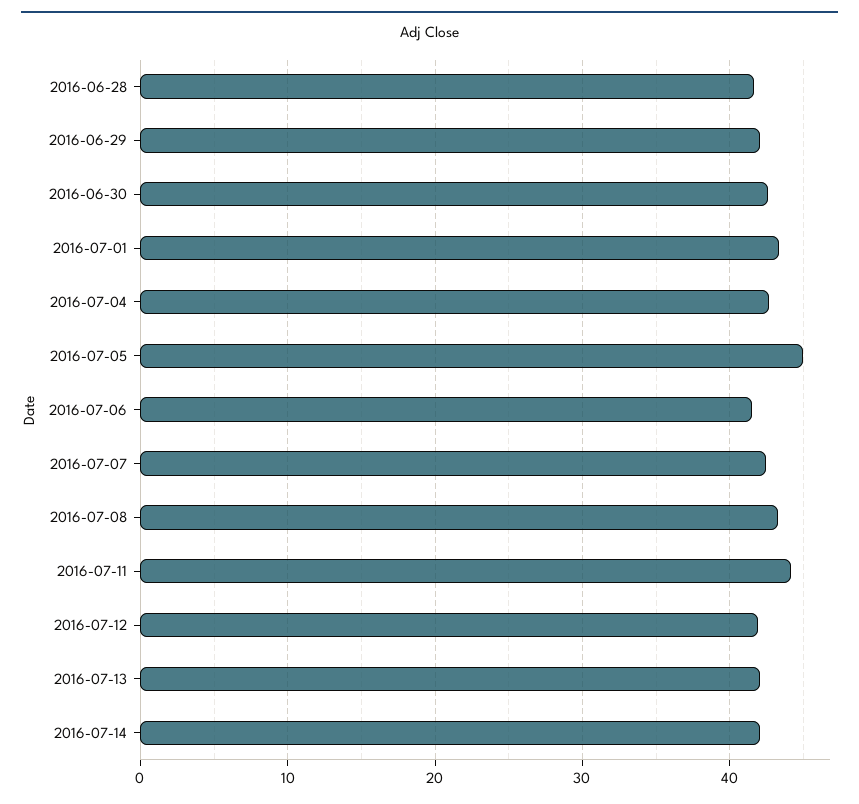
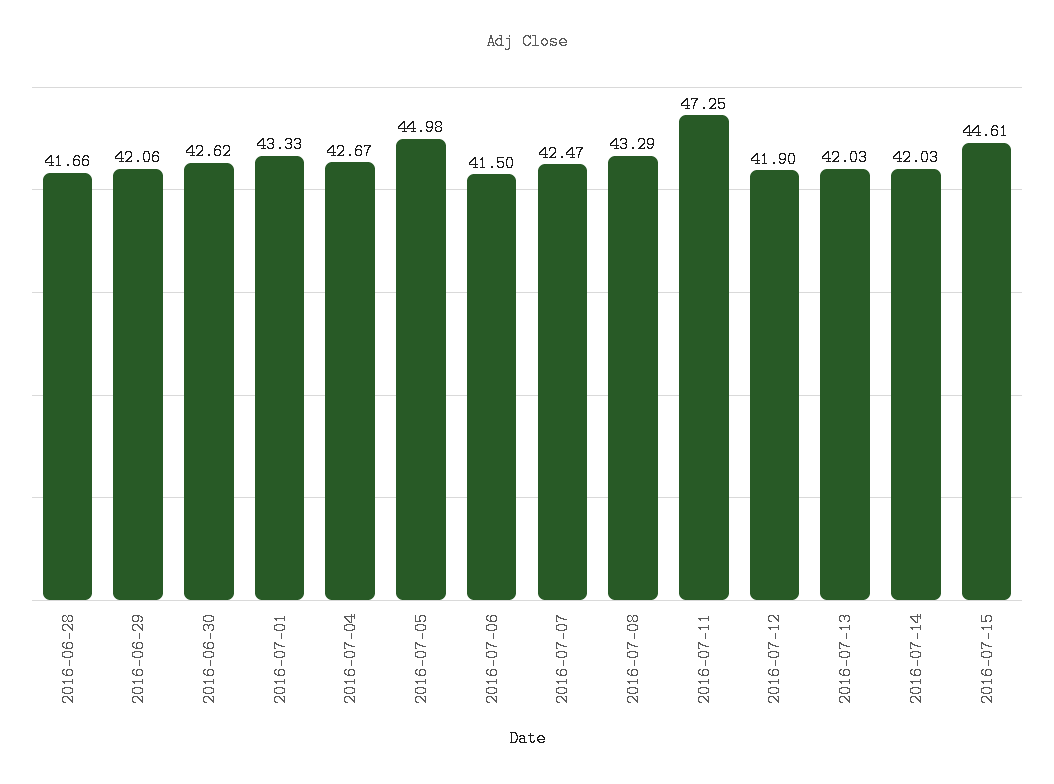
2016-07-11: 44 -> 47.25
2016-07-15: none -> 44.61

